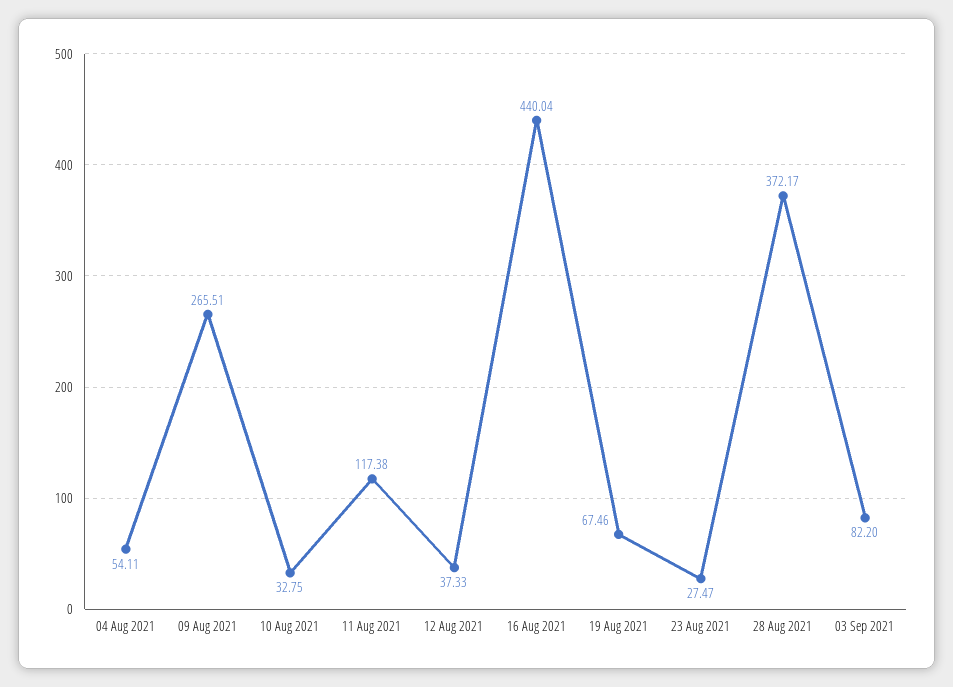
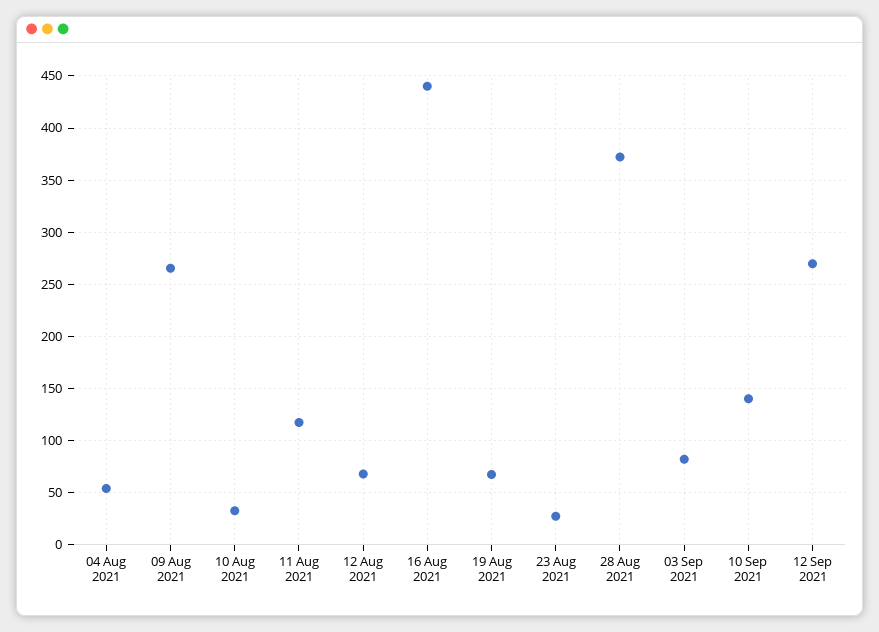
12 Aug 2021: 37.33 -> 70
10 Sep 2021: none -> 140
12 Sep 2021: none -> 270

